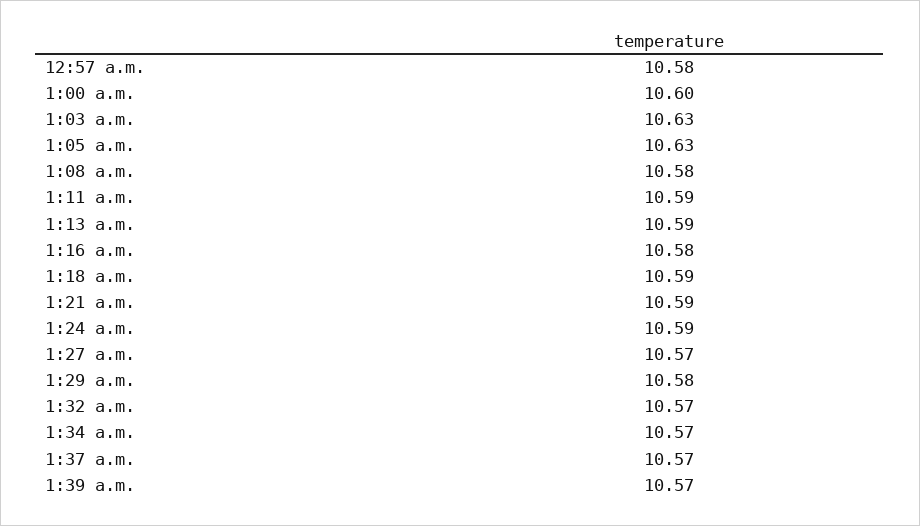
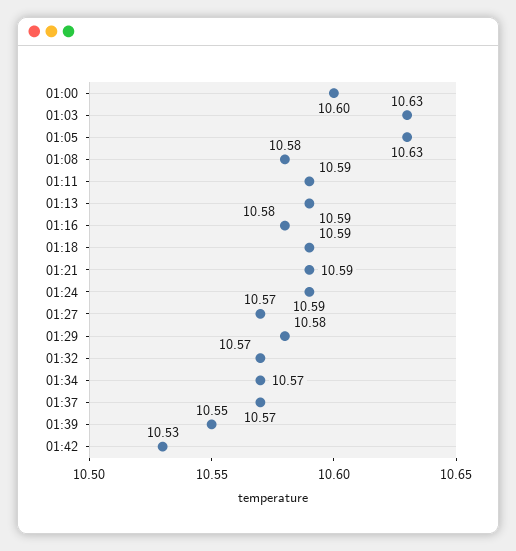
12:57 a.m.: 10.58 -> none
1:39 a.m.: 10.57 -> 10.55
01:42: none -> 10.53

